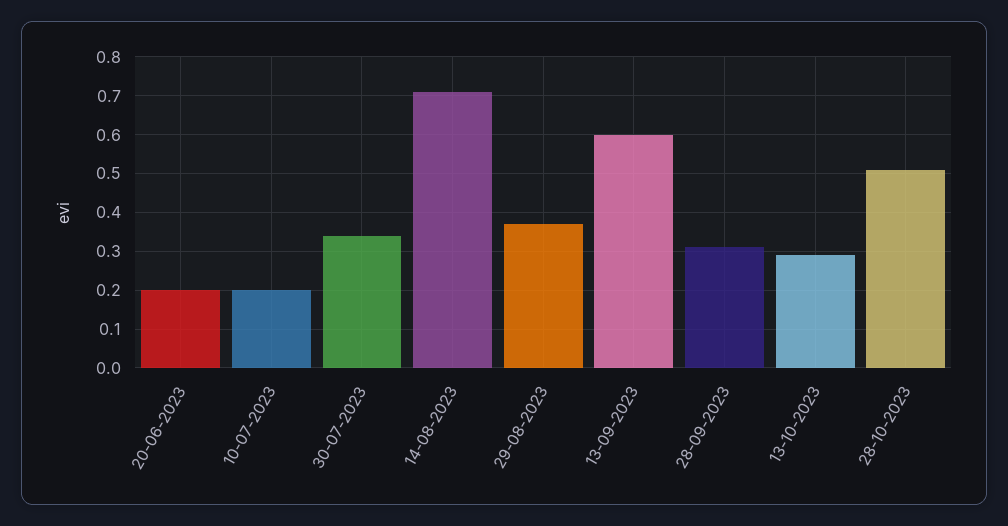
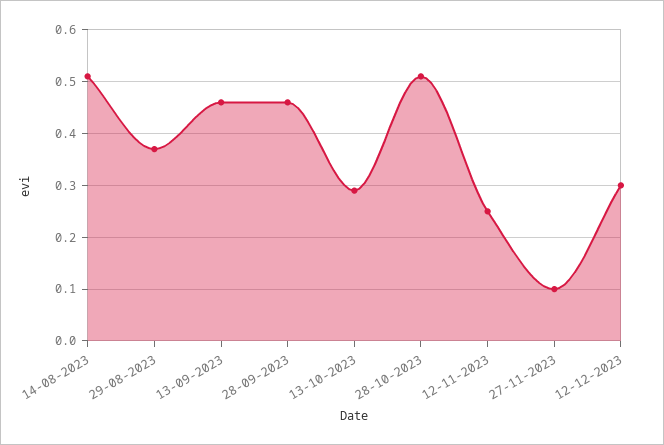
20-06-2023: 0.2 -> none
10-07-2023: 0.2 -> none
30-07-2023: 0.35 -> none
14-08-2023: 0.7 -> 0.5
13-09-2023: 0.6 -> 0.45
28-09-2023: 0.3 -> 0.45
12-11-2023: none -> 0.25
27-11-2023: none -> 0.1
12-12-2023: none -> 0.3

